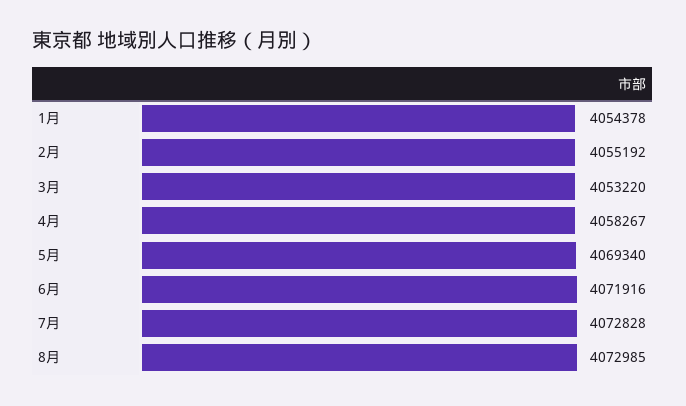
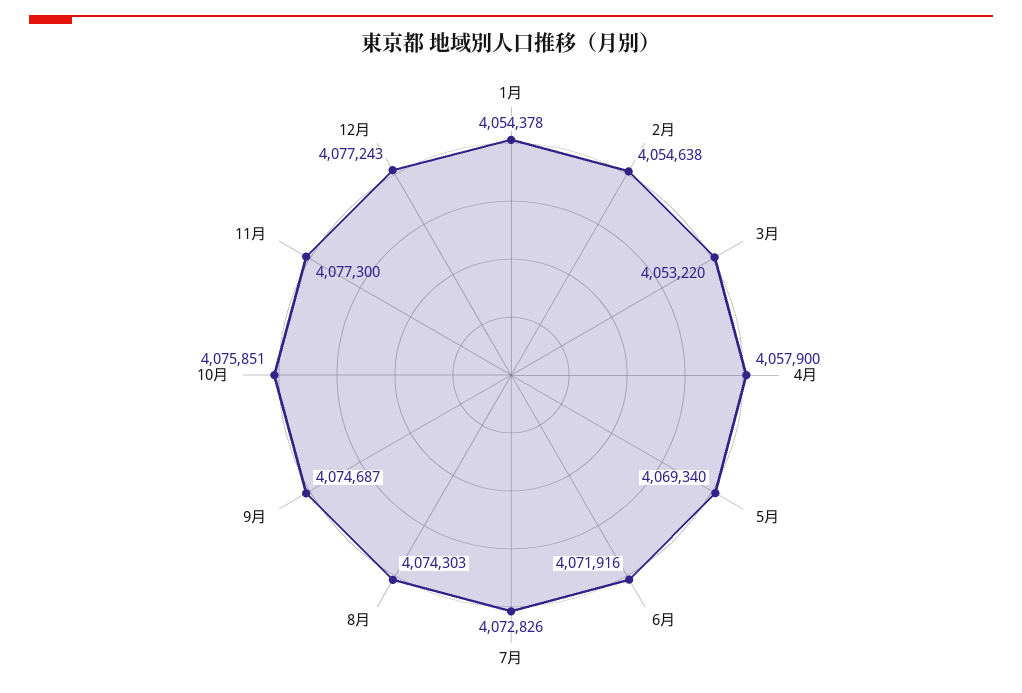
2月: 4055192 -> 4054638
4月: 4058267 -> 4057900
7月: 4072828 -> 4072826
8月: 4072985 -> 4074303
9月: none -> 4074687
10月: none -> 4075851
11月: none -> 4077300
12月: none -> 4077243

